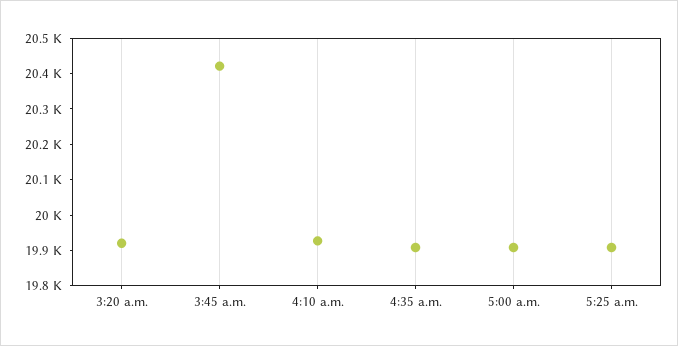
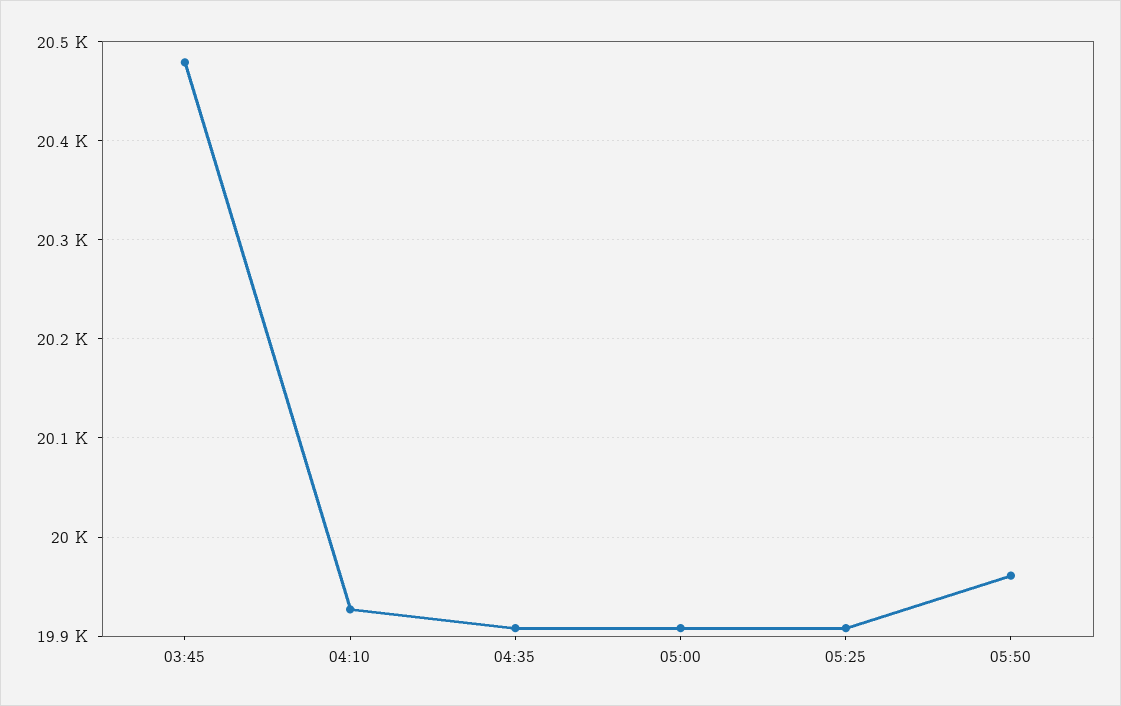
3:20 a.m.: 19925 -> none
3:45 a.m.: 20425 -> 20480
05:50: none -> 19960

